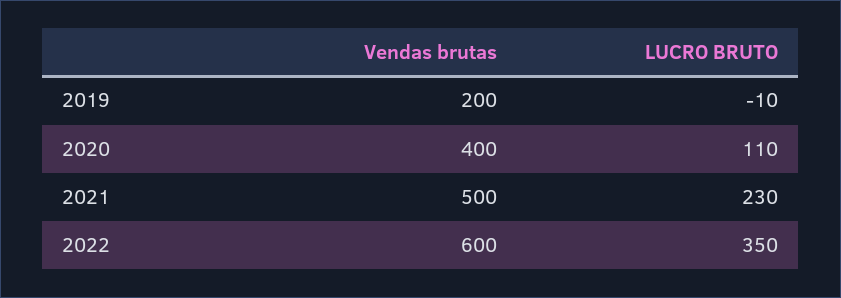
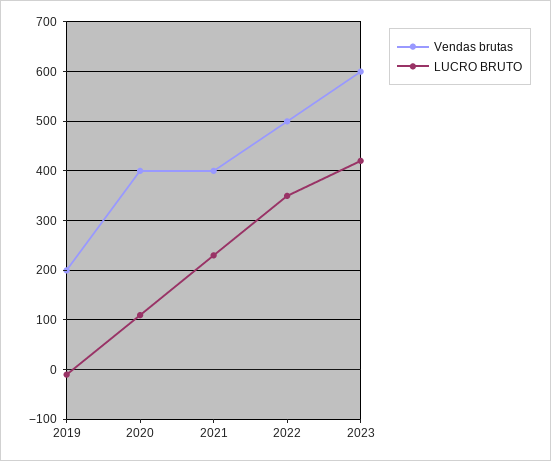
Vendas brutas, 2021: 500 -> 400
Vendas brutas, 2022: 600 -> 500
Vendas brutas, 2023: none -> 600
LUCRO BRUTO, 2023: none -> 420

